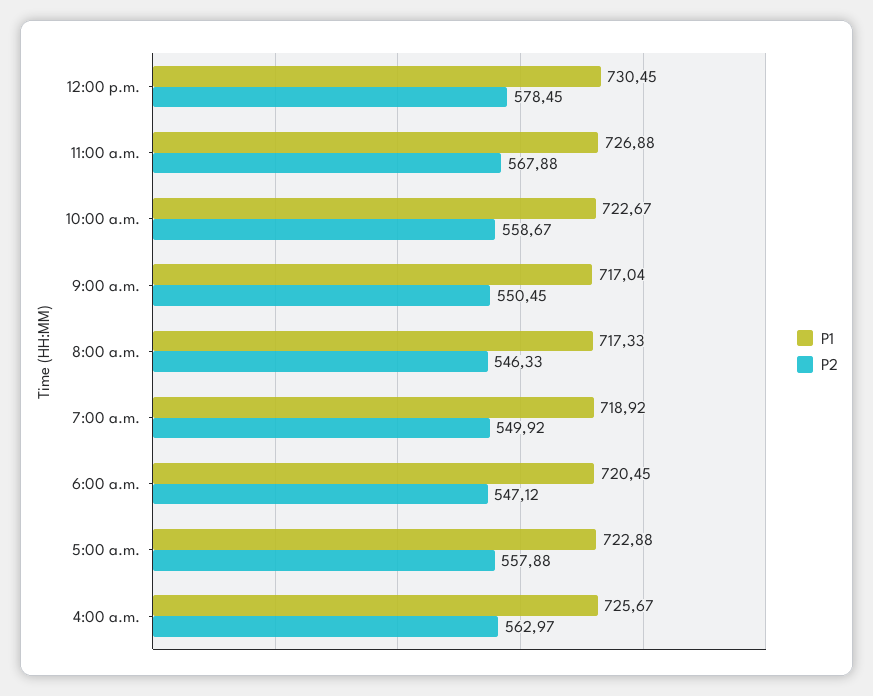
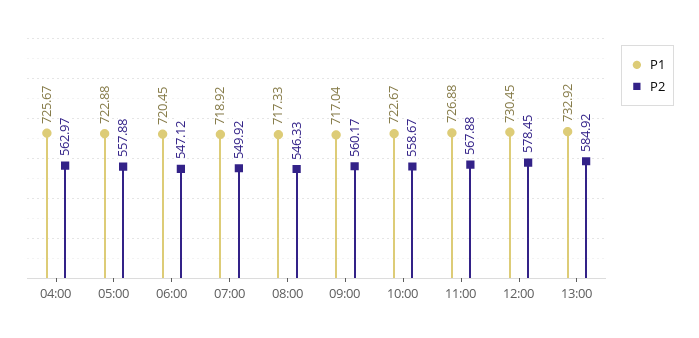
P2, 9:00 a.m.: 550.45 -> 560.17
P1, 13:00: none -> 732.92
P2, 13:00: none -> 584.92

